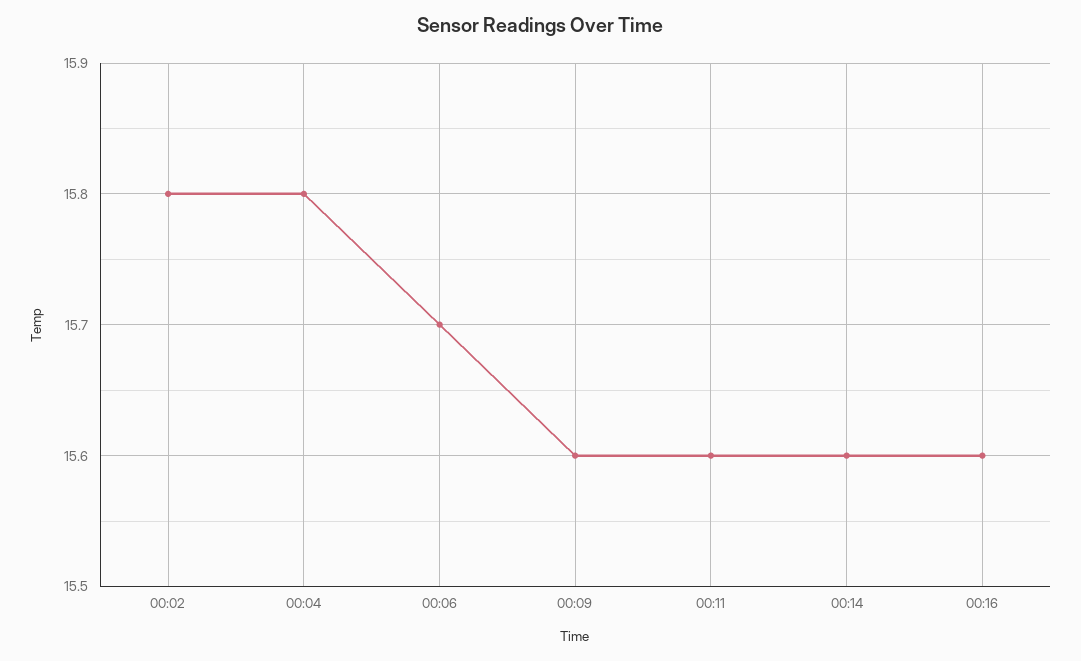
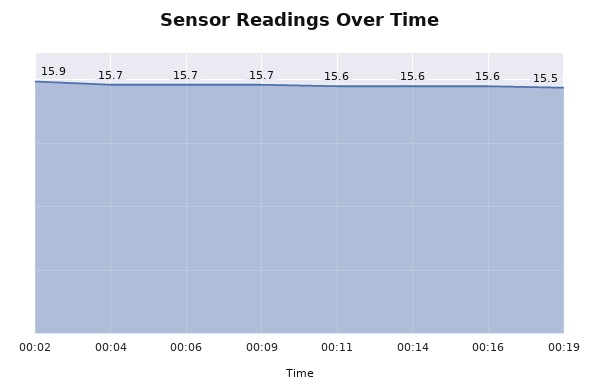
00:02: 15.8 -> 15.9
00:04: 15.8 -> 15.7
00:09: 15.6 -> 15.7
00:19: none -> 15.5

